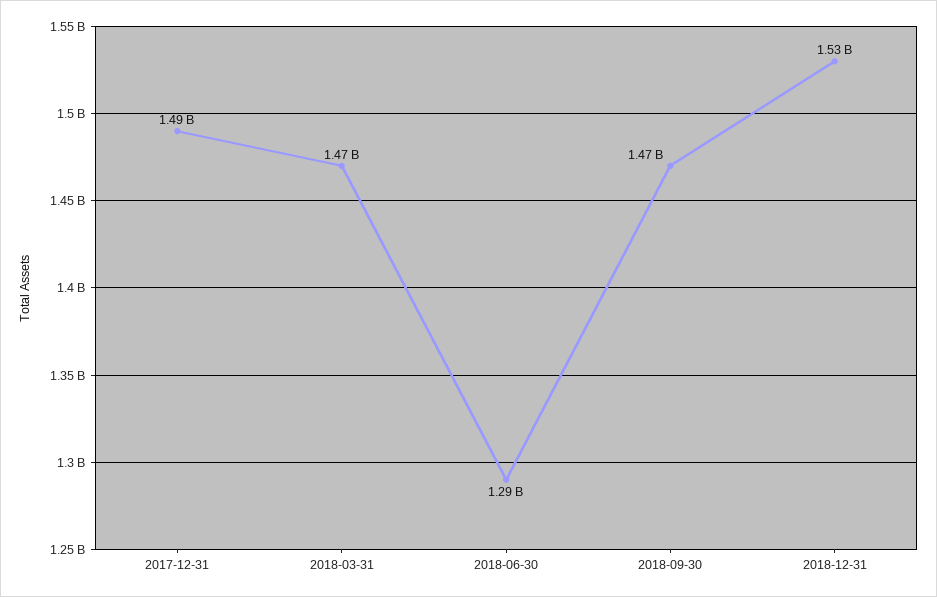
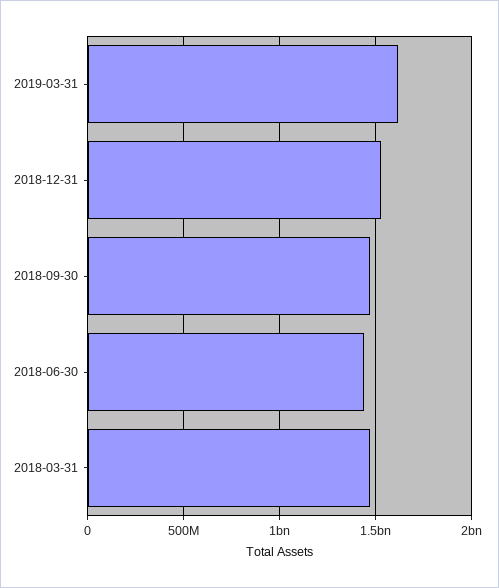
2017-12-31: 1490000000 -> none
2018-06-30: 1290000000 -> 1450000000
2019-03-31: none -> 1600000000

